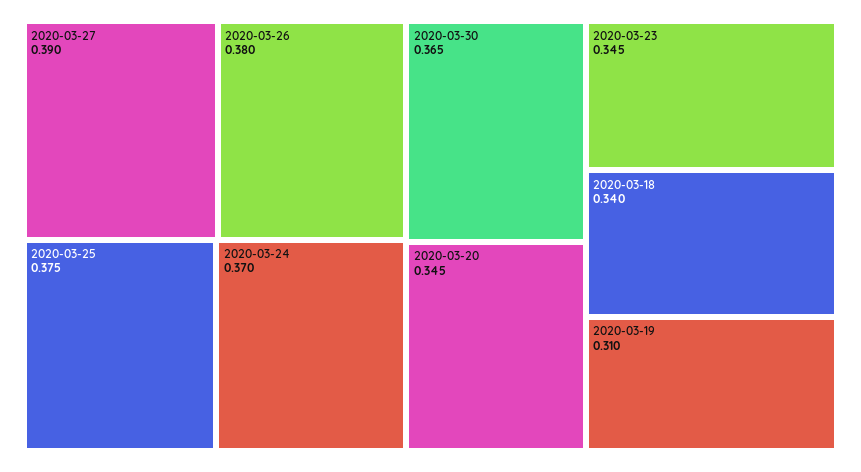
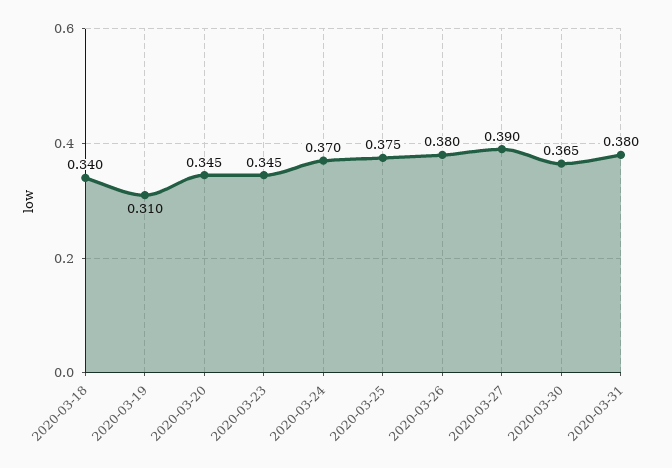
2020-03-31: none -> 0.38

